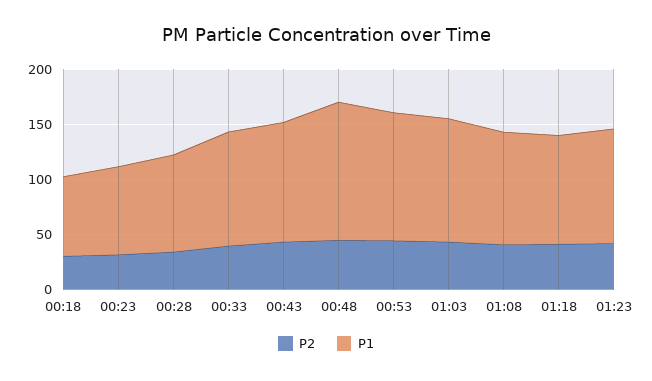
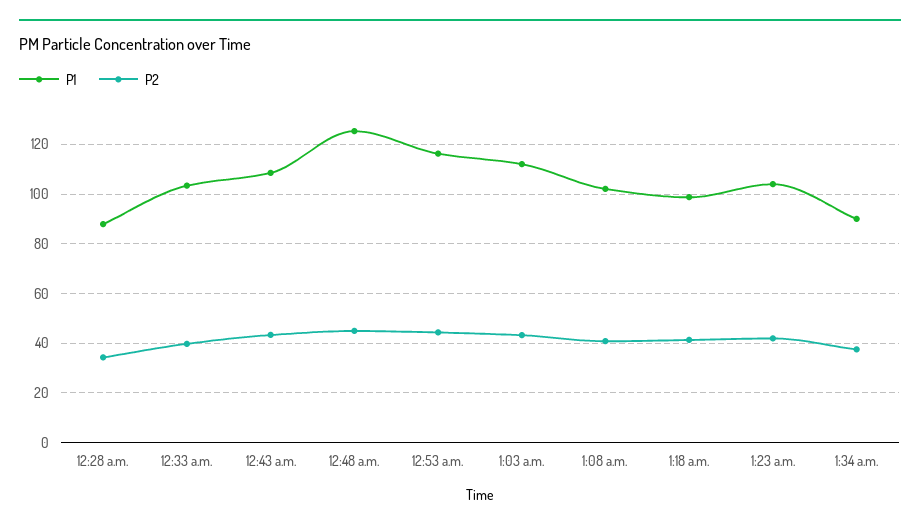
P2, 00:18: 30 -> none
P1, 00:18: 70 -> none
P2, 00:23: 30 -> none
P1, 00:23: 80 -> none
P1, 1:34 a.m.: none -> 90
P2, 1:34 a.m.: none -> 37.5

